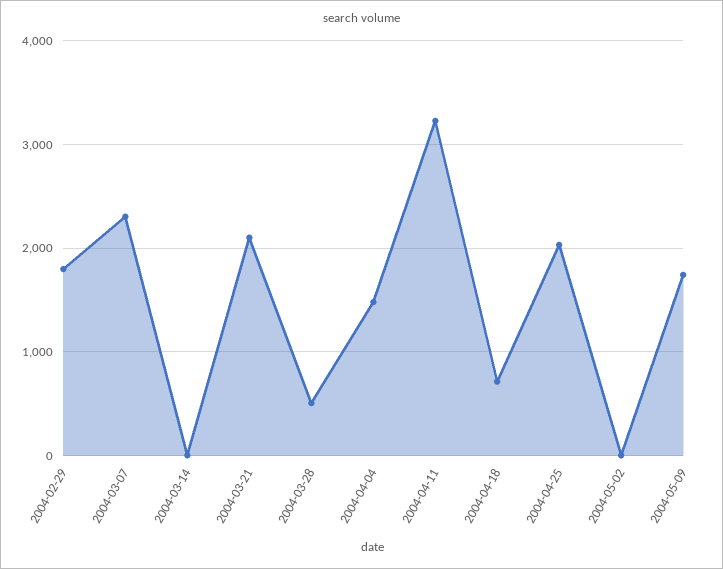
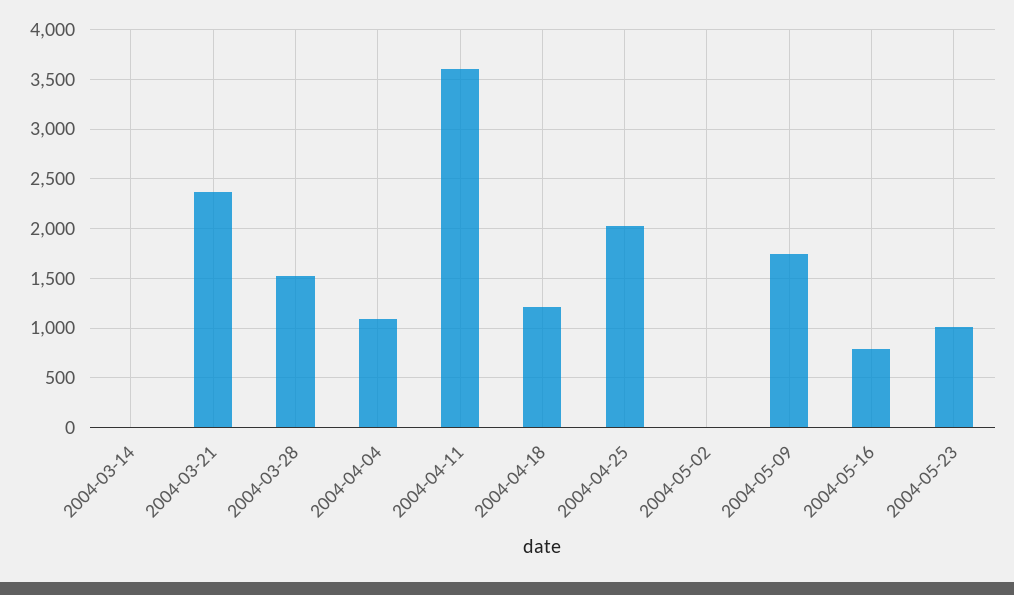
2004-02-29: 1800 -> none
2004-03-07: 2300 -> none
2004-03-21: 2100 -> 2400
2004-03-28: 500 -> 1500
2004-04-04: 1500 -> 1100
2004-04-11: 3200 -> 3600
2004-04-18: 700 -> 1200
2004-05-16: none -> 800
2004-05-23: none -> 1000

